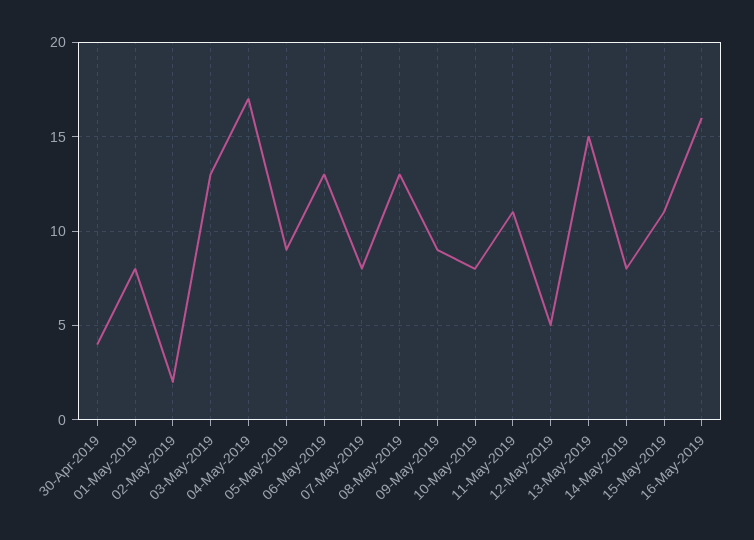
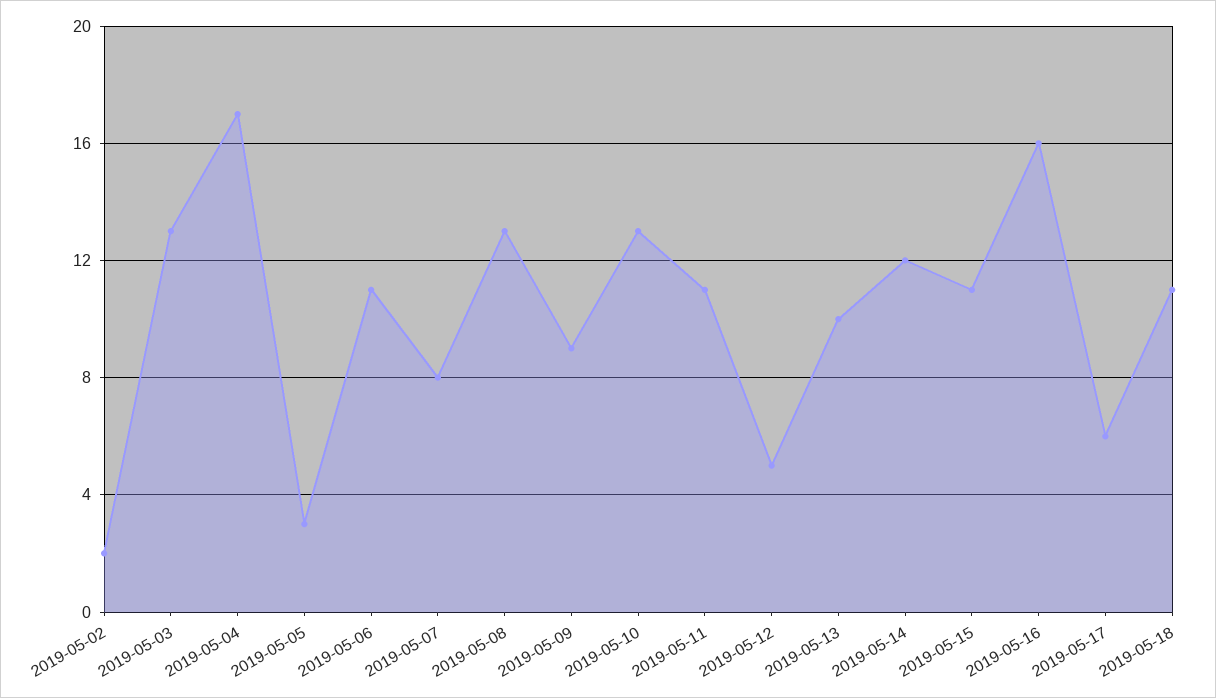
30-Apr-2019: 4 -> none
01-May-2019: 8 -> none
05-May-2019: 9 -> 3
06-May-2019: 13 -> 11
10-May-2019: 8 -> 13
13-May-2019: 15 -> 10
14-May-2019: 8 -> 12
2019-05-17: none -> 6
2019-05-18: none -> 11

